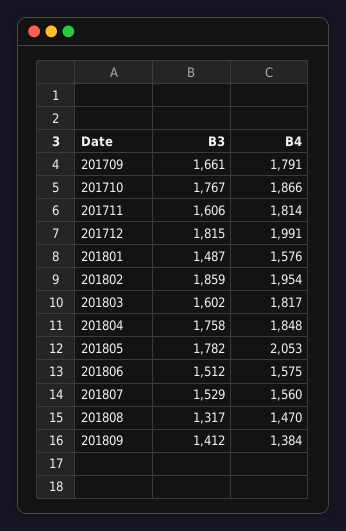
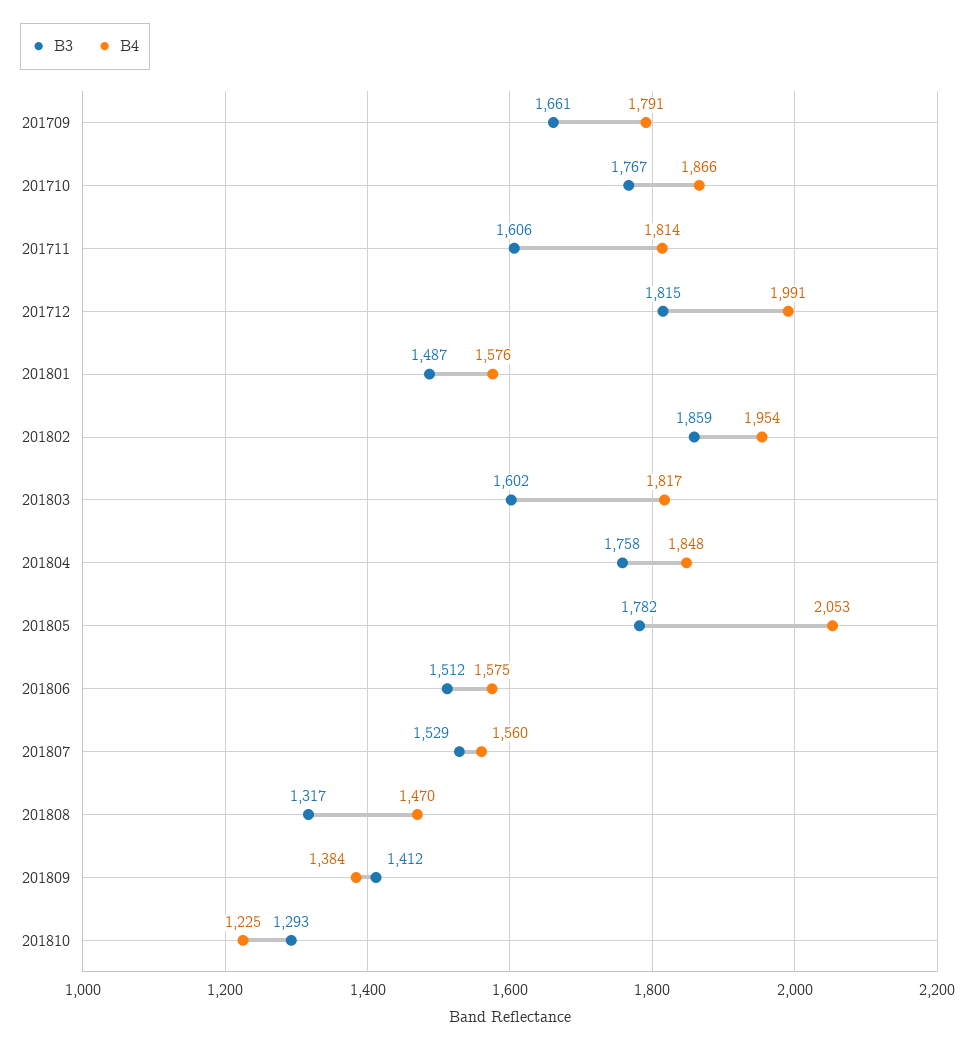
B3, 201810: none -> 1293
B4, 201810: none -> 1225

